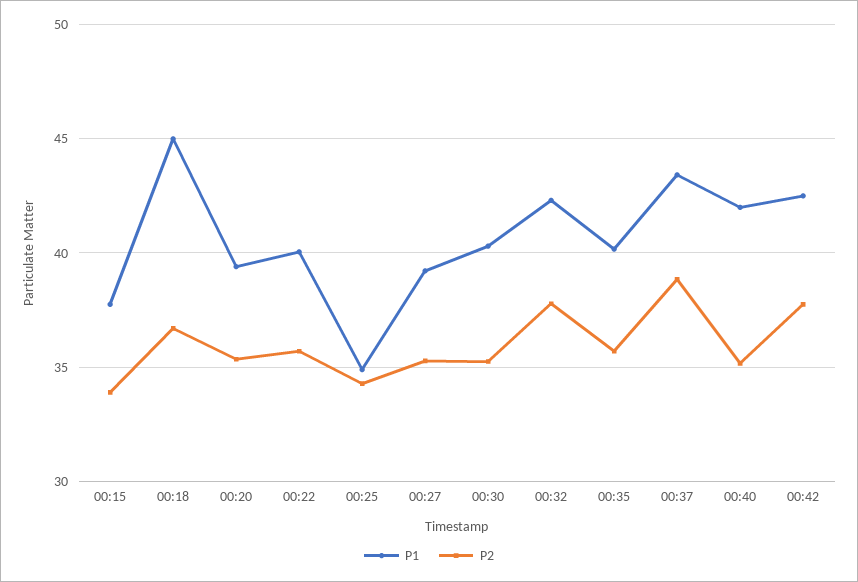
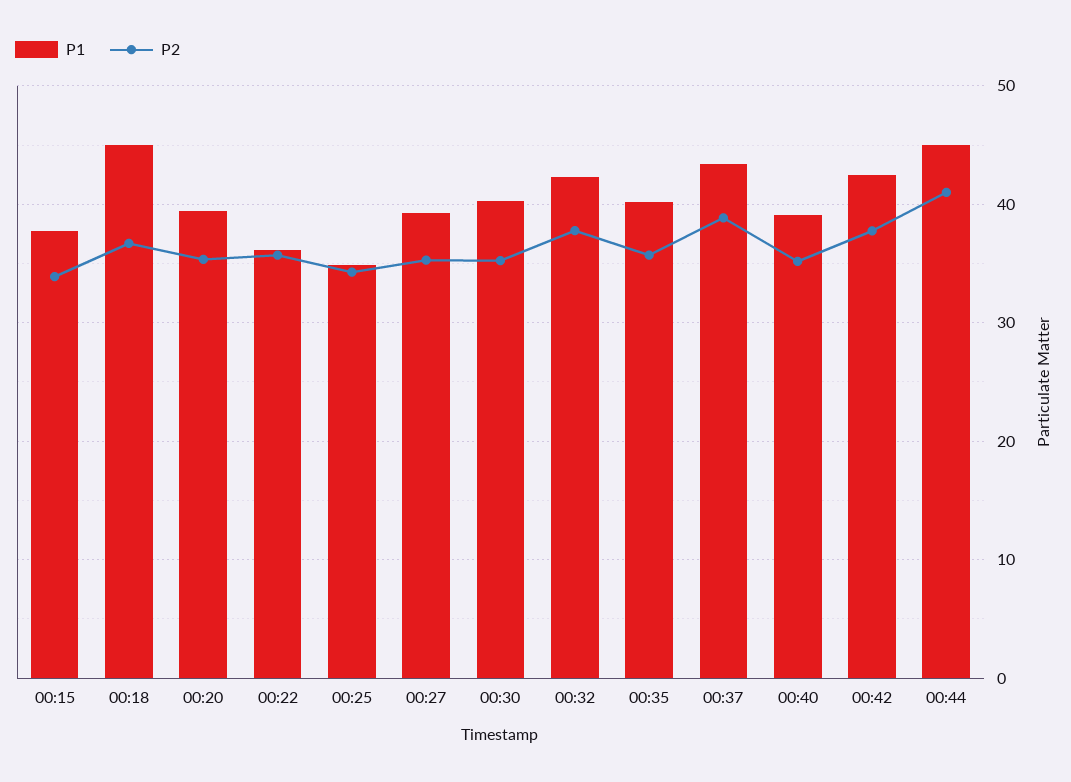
P1, 00:22: 40 -> 36
P1, 00:40: 42 -> 39
P1, 00:44: none -> 45
P2, 00:44: none -> 41

